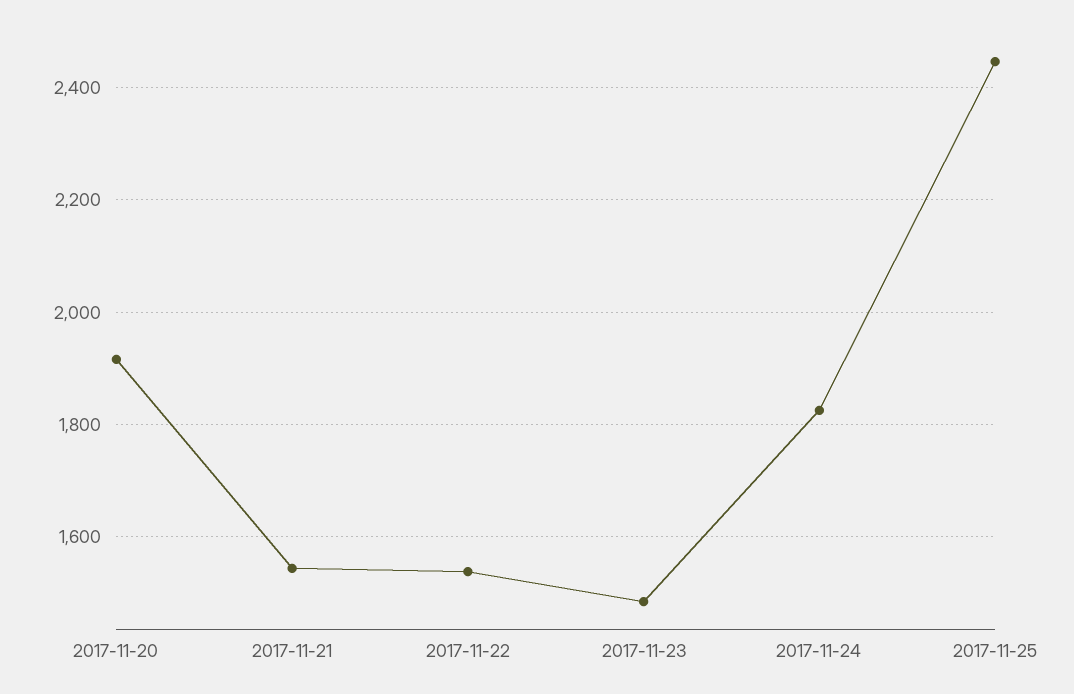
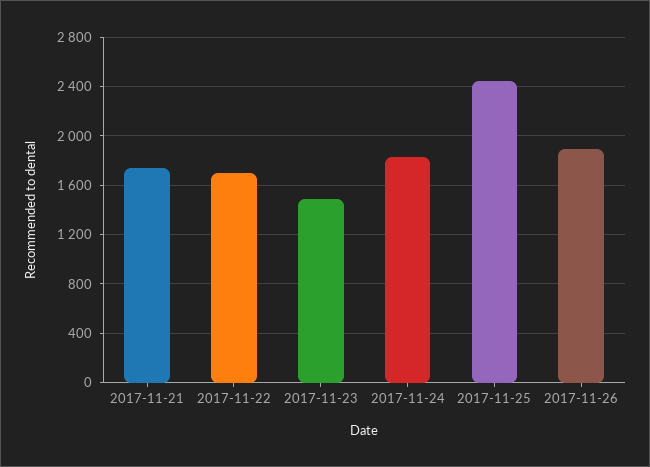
2017-11-20: 1920 -> none
2017-11-21: 1540 -> 1750
2017-11-22: 1540 -> 1700
2017-11-26: none -> 1900

